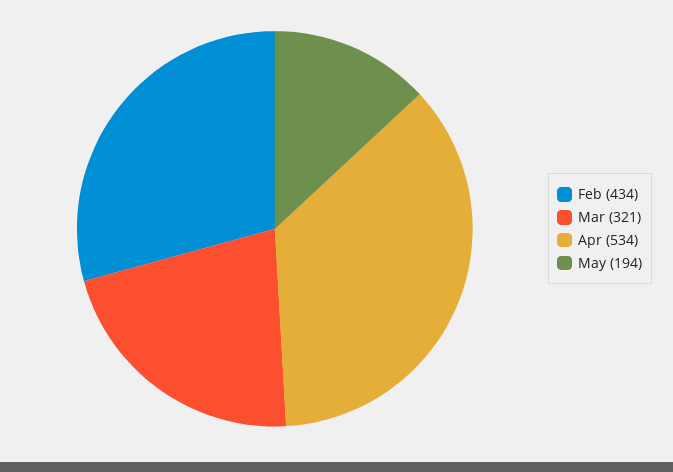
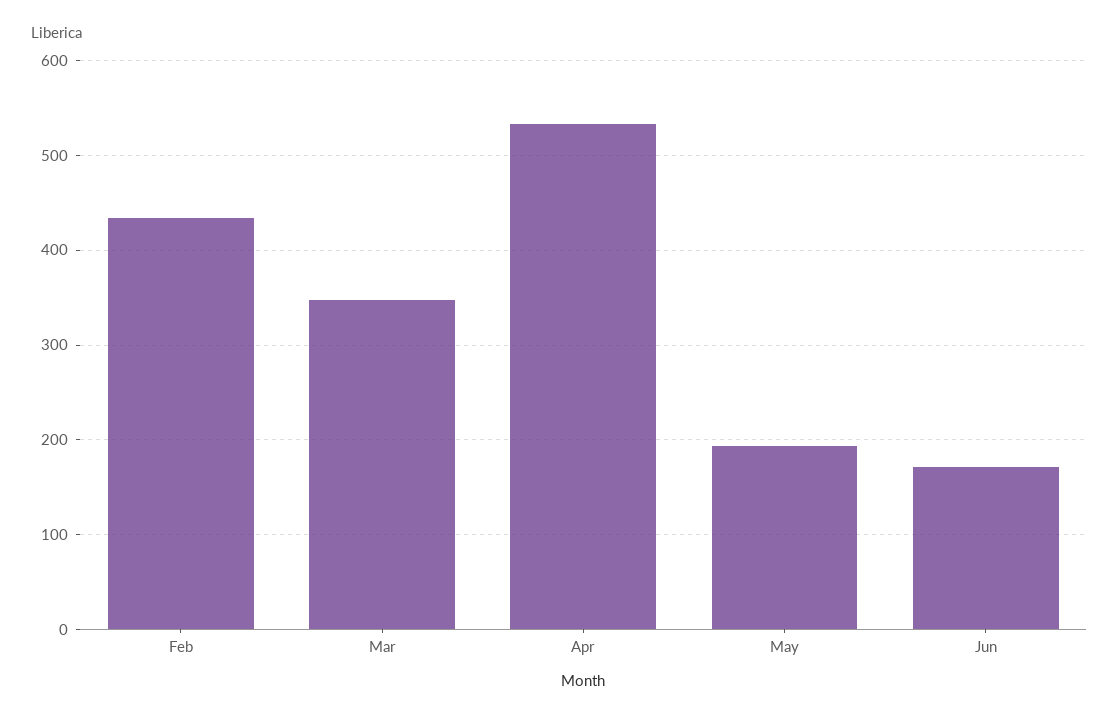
Mar: 321 -> 350
Jun: none -> 170

